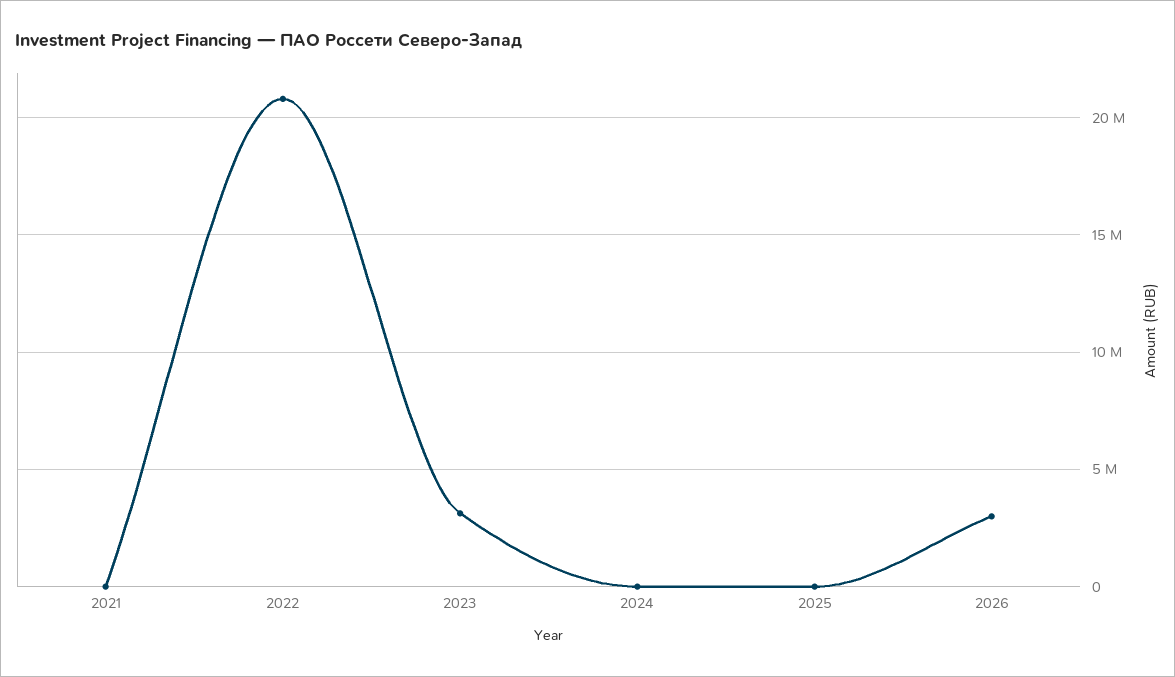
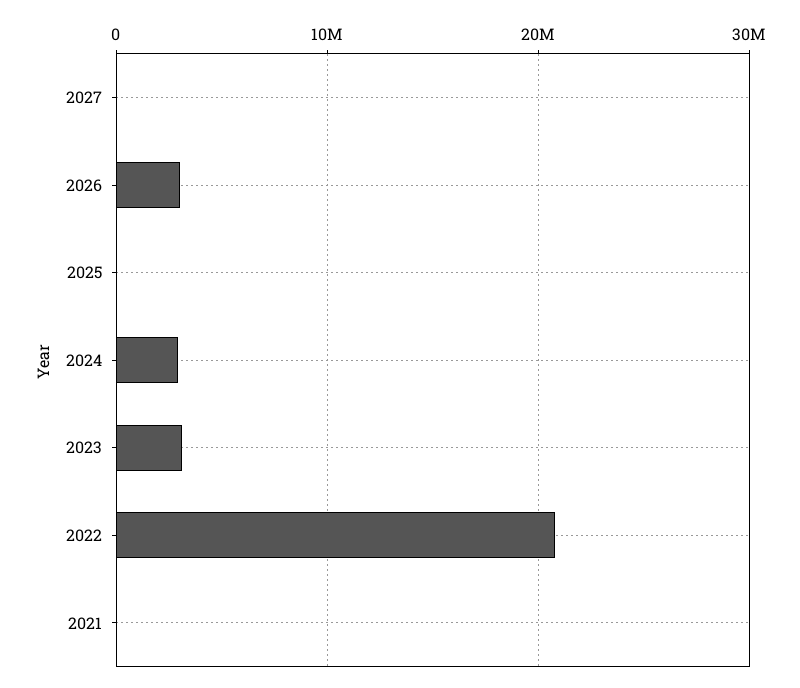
2024: 0 -> 3000000
2027: none -> 0

